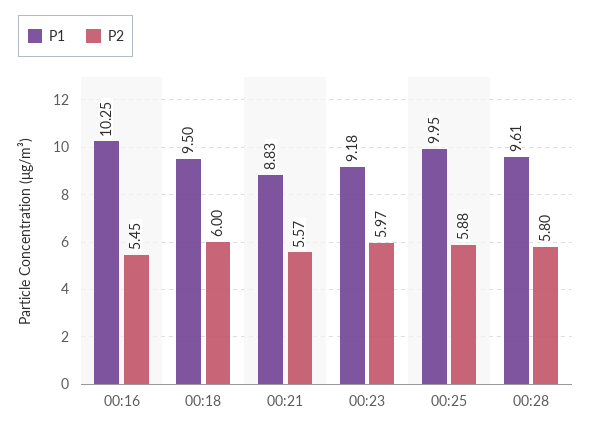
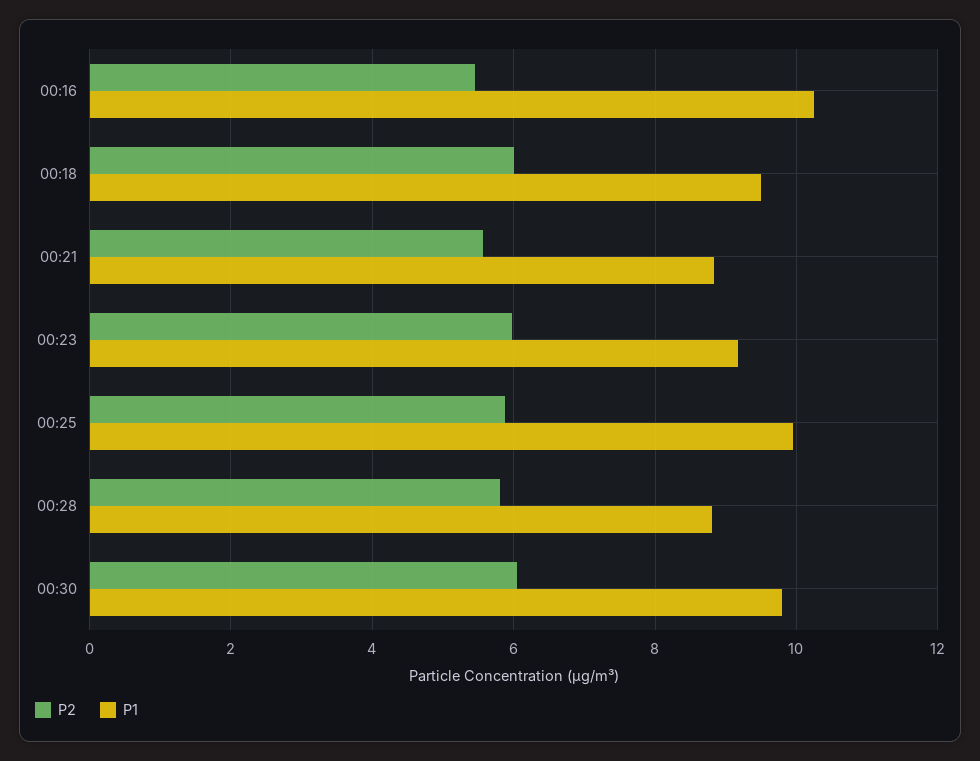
P1, 00:28: 9.61 -> 8.8
P2, 00:30: none -> 6
P1, 00:30: none -> 9.8

